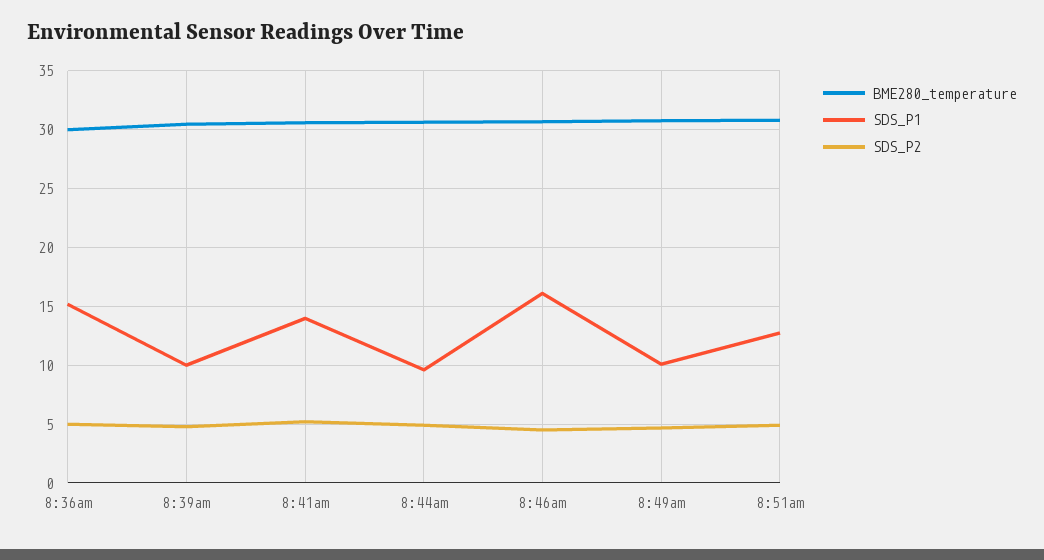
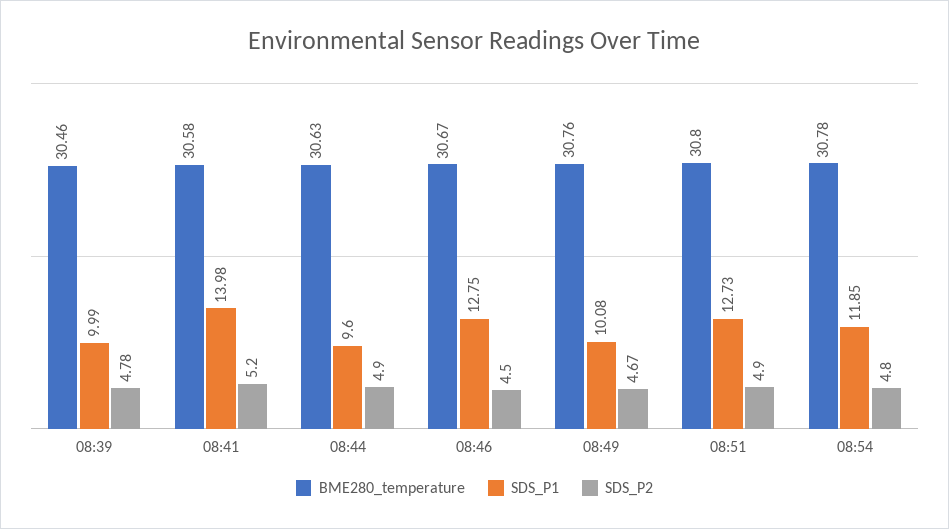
BME280_temperature, 8:36am: 30 -> none
SDS_P1, 8:36am: 15 -> none
SDS_P2, 8:36am: 5 -> none
SDS_P1, 8:46am: 16 -> 12.75
BME280_temperature, 08:54: none -> 30.78
SDS_P1, 08:54: none -> 11.85
SDS_P2, 08:54: none -> 4.8

